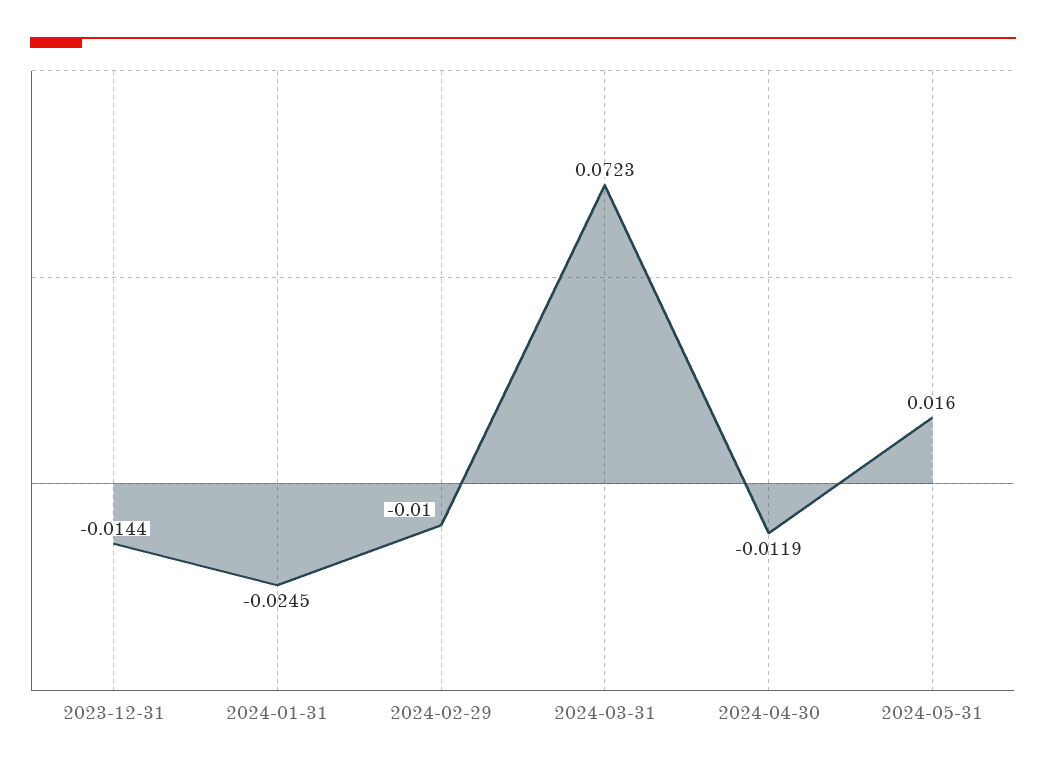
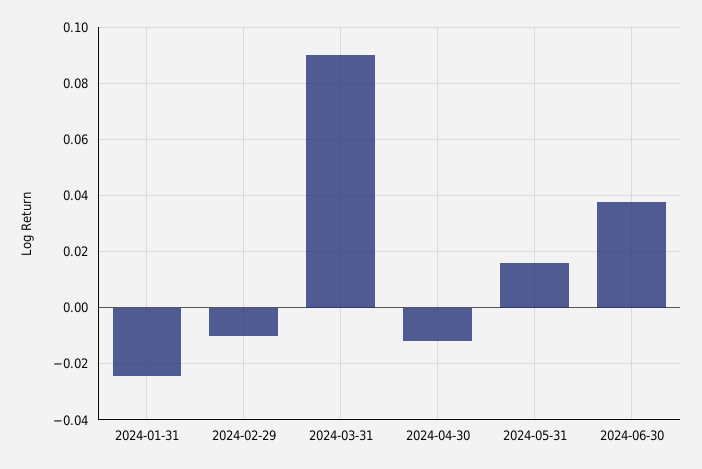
2023-12-31: -0.0144 -> none
2024-03-31: 0.0723 -> 0.09
2024-06-30: none -> 0.0375

